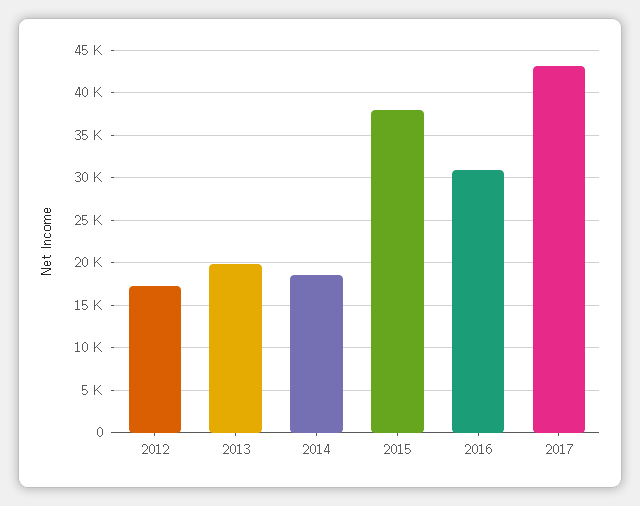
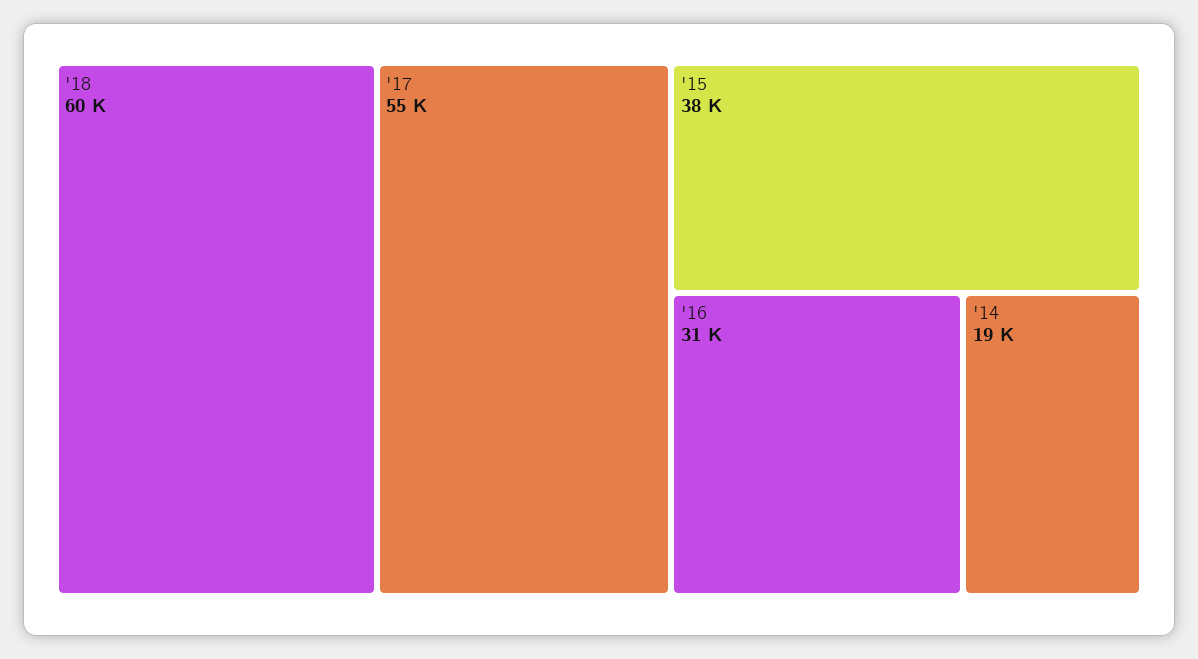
2012: 17000 -> none
2013: 20000 -> none
2017: 43000 -> 55000
'18: none -> 60000

